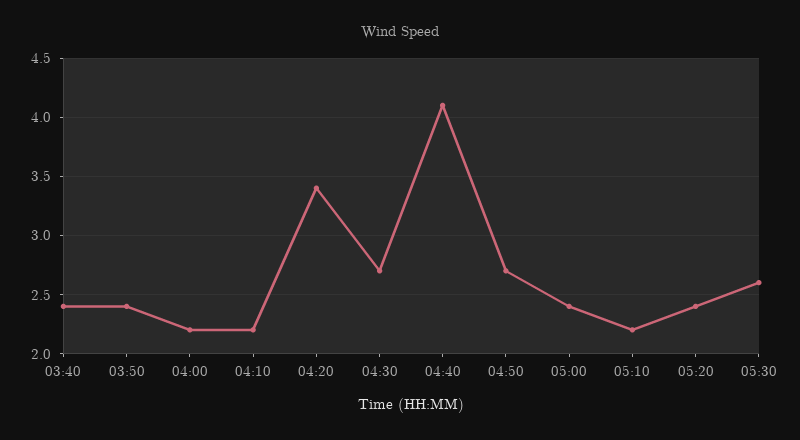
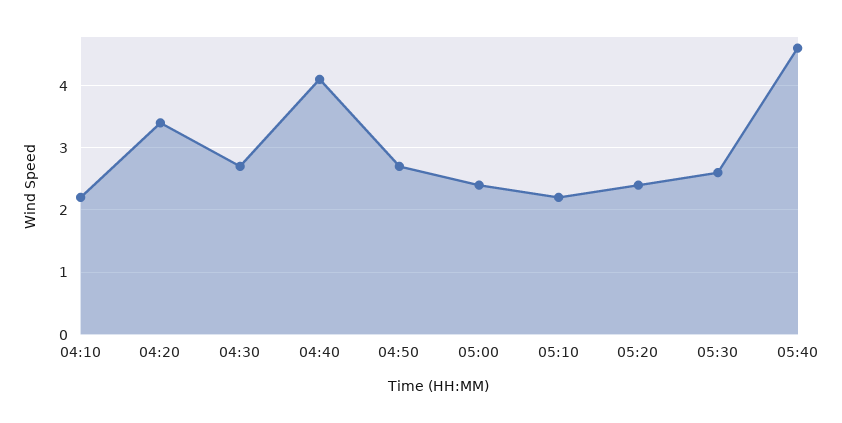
03:40: 2.4 -> none
03:50: 2.4 -> none
04:00: 2.2 -> none
05:40: none -> 4.6

